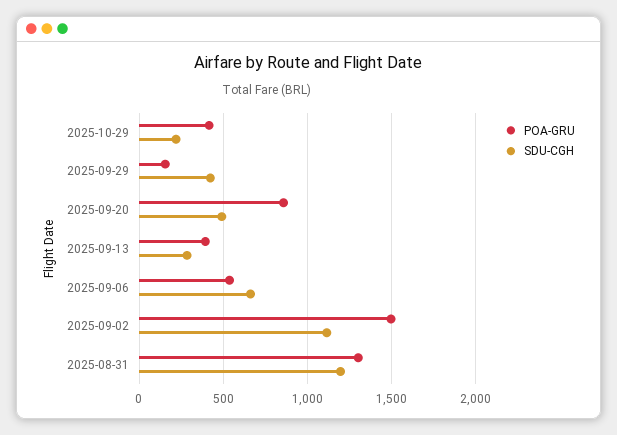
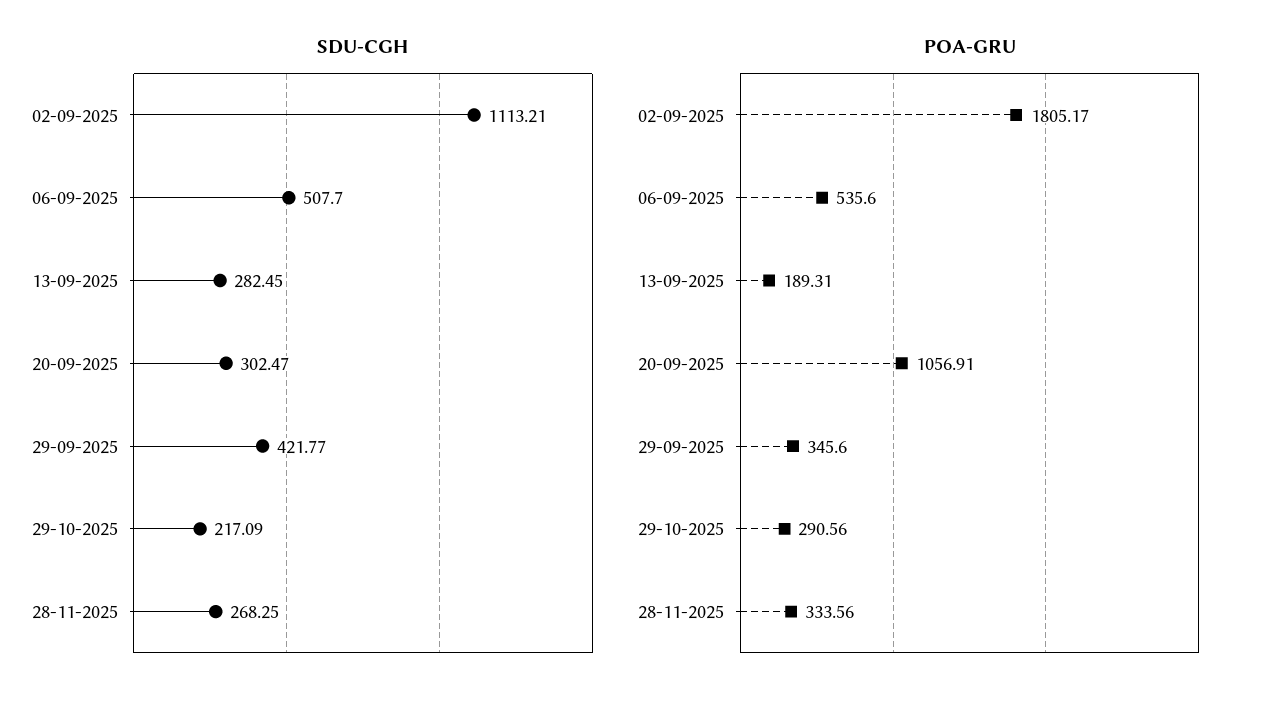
POA-GRU, 2025-10-29: 400 -> 290.56
POA-GRU, 2025-09-29: 150 -> 345.6
POA-GRU, 2025-09-20: 850 -> 1056.91
SDU-CGH, 2025-09-20: 500 -> 302.47
POA-GRU, 2025-09-13: 400 -> 189.31
SDU-CGH, 2025-09-06: 650 -> 507.7
POA-GRU, 2025-09-02: 1500 -> 1805.17
POA-GRU, 2025-08-31: 1300 -> none
SDU-CGH, 2025-08-31: 1200 -> none
SDU-CGH, 28-11-2025: none -> 268.25
POA-GRU, 28-11-2025: none -> 333.56

